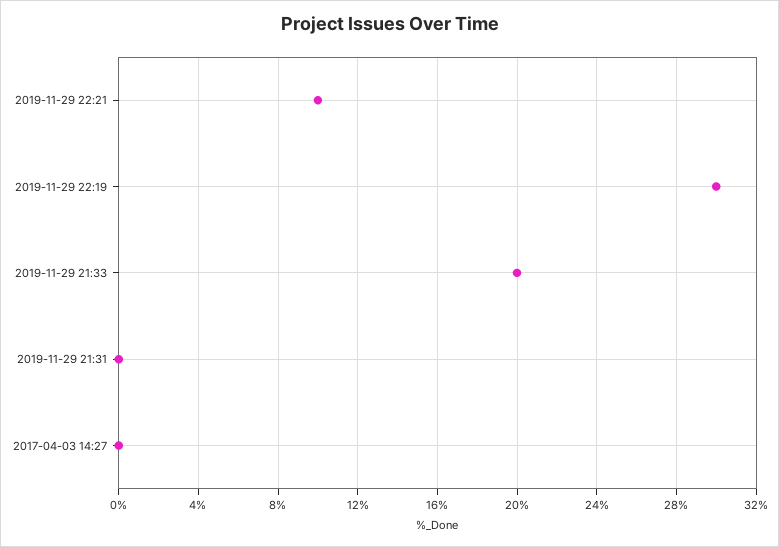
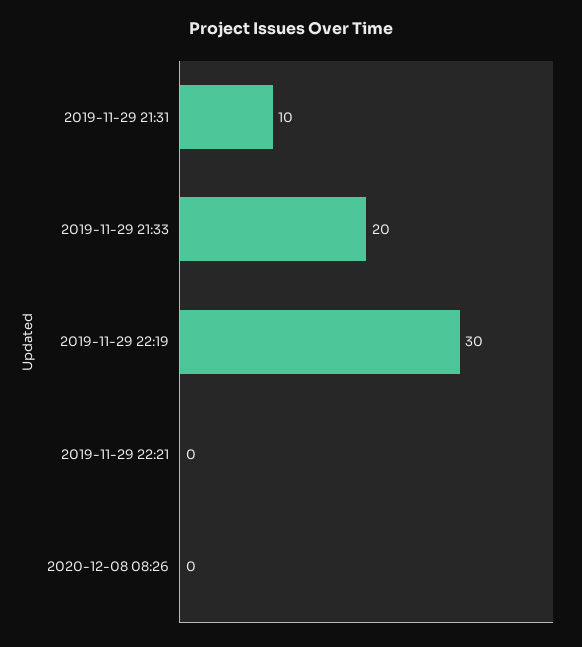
2019-11-29 22:21: 10 -> 0
2019-11-29 21:31: 0 -> 10
2017-04-03 14:27: 0 -> none
2020-12-08 08:26: none -> 0

